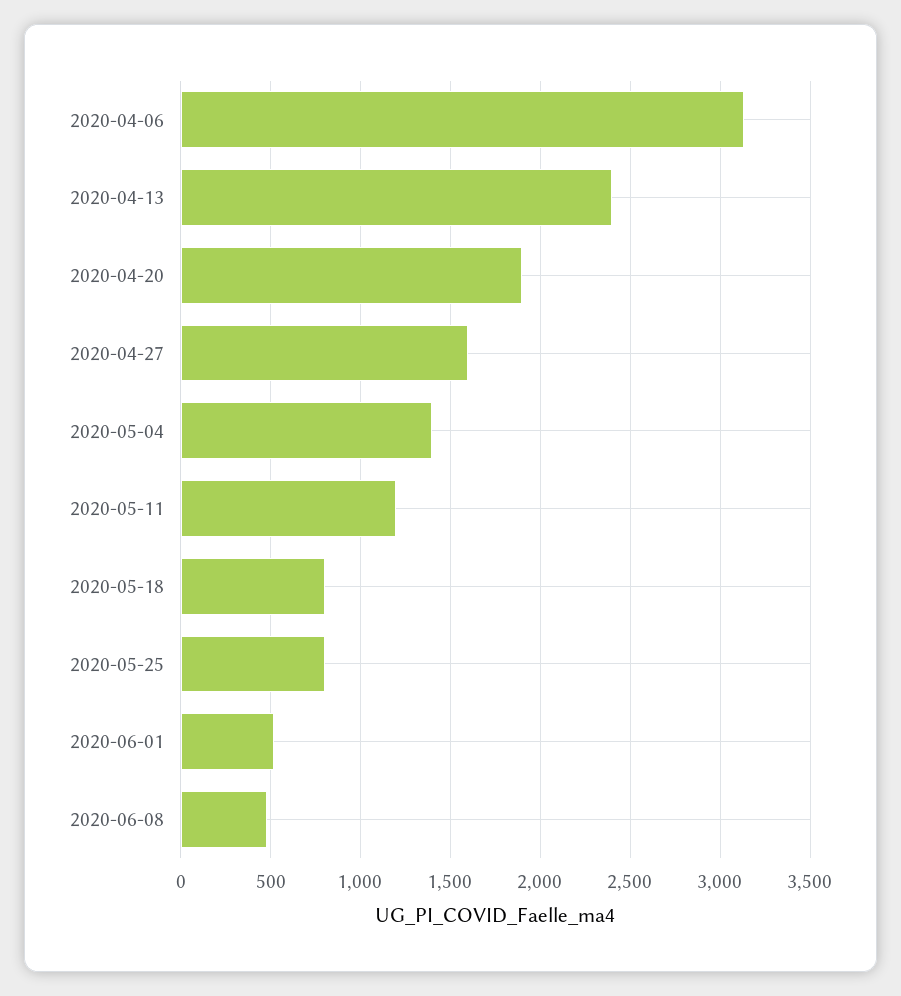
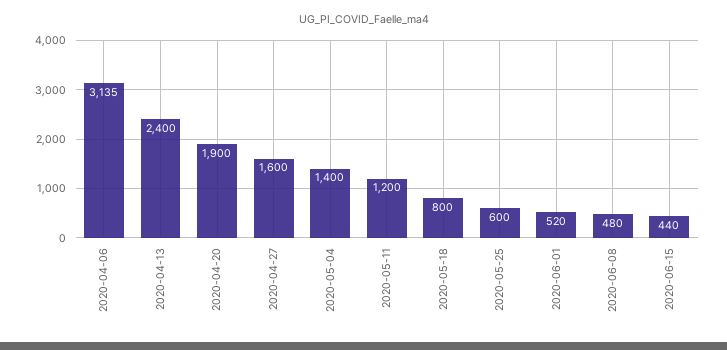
2020-05-25: 800 -> 600
2020-06-15: none -> 440

